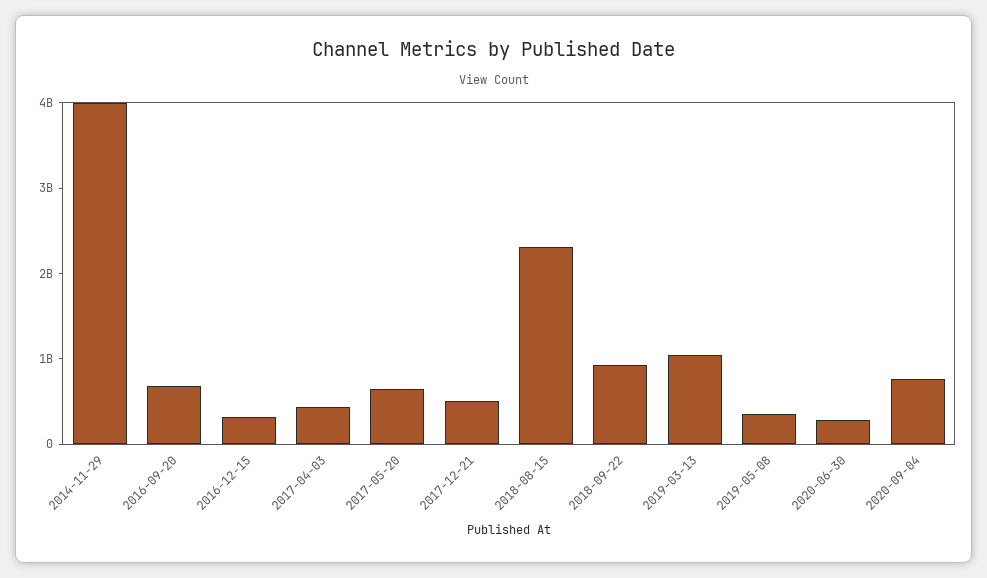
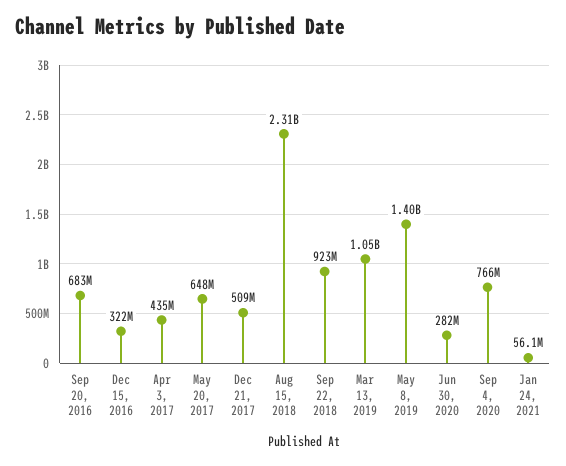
2014-11-29: 4000000000 -> none
2019-05-08: 400000000 -> 1400000000
Jan 24, 2021: none -> 56100000

